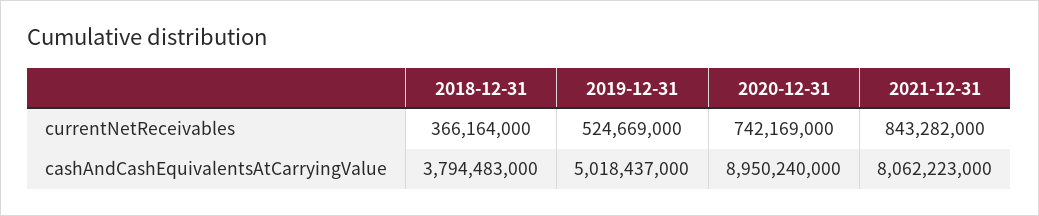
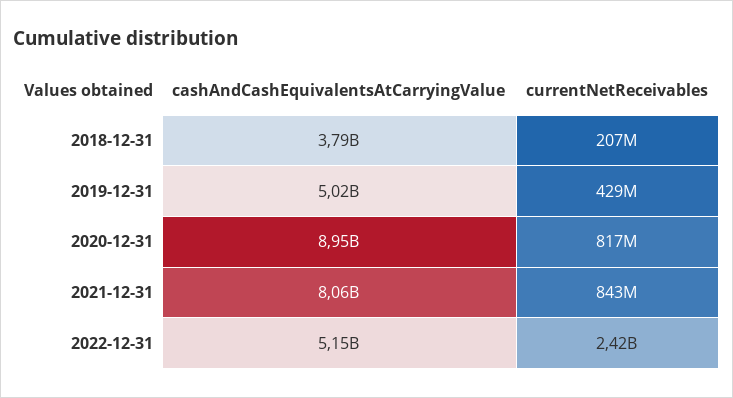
2018-12-31, currentNetReceivables: 366164000 -> 207000000
2019-12-31, currentNetReceivables: 524669000 -> 429000000
2020-12-31, currentNetReceivables: 742169000 -> 817000000
2022-12-31, cashAndCashEquivalentsAtCarryingValue: none -> 5150000000
2022-12-31, currentNetReceivables: none -> 2420000000

